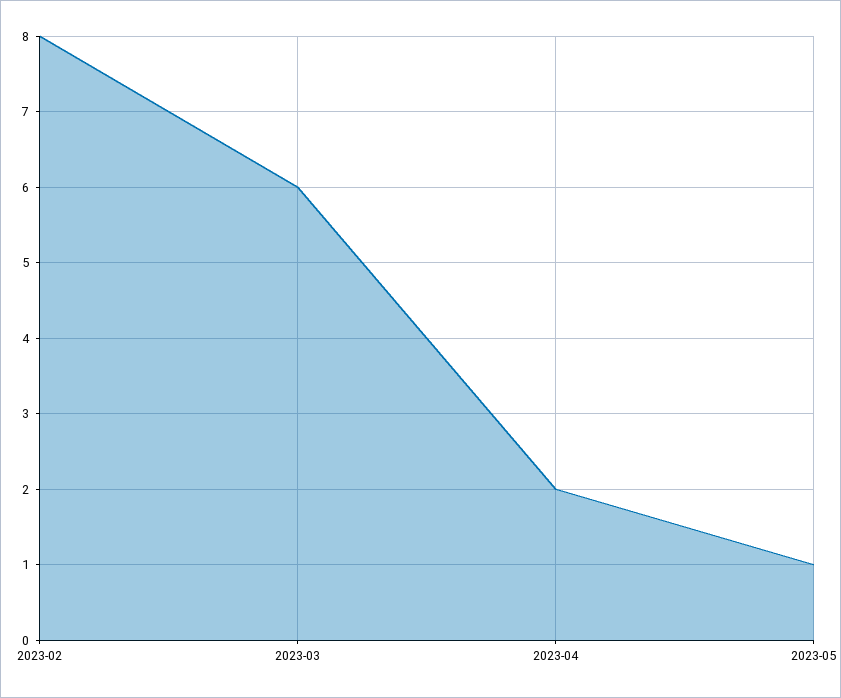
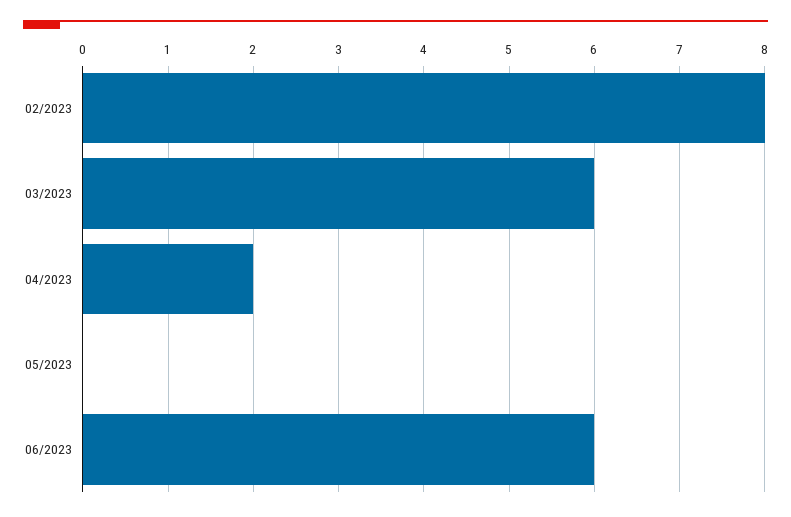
2023-05: 1 -> 0
06/2023: none -> 6

